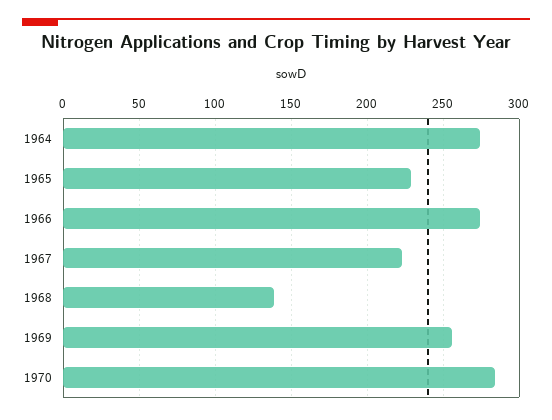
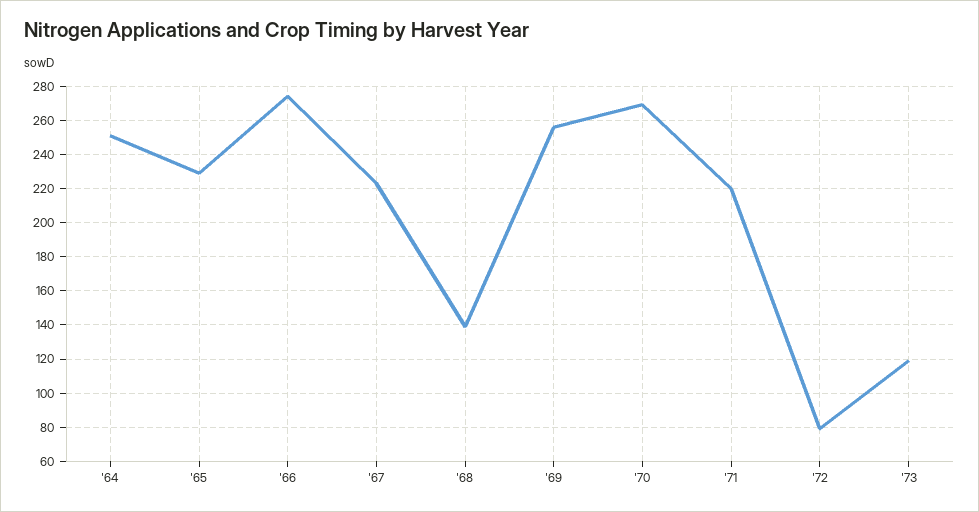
1964: 275 -> 250
1970: 285 -> 270
'71: none -> 220
'72: none -> 80
'73: none -> 120

